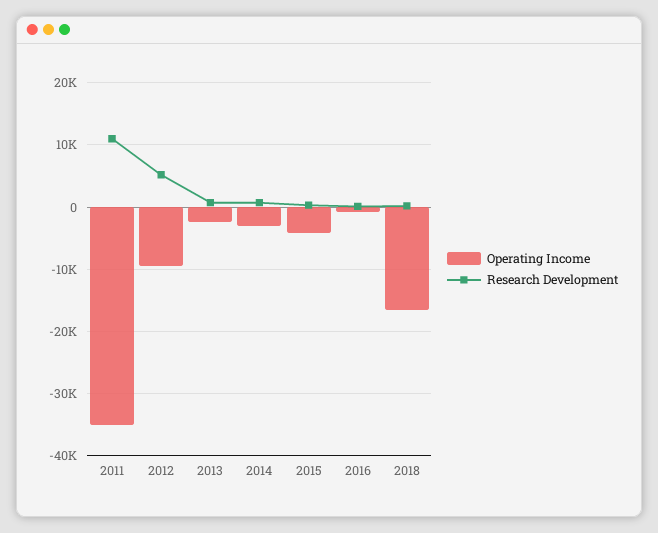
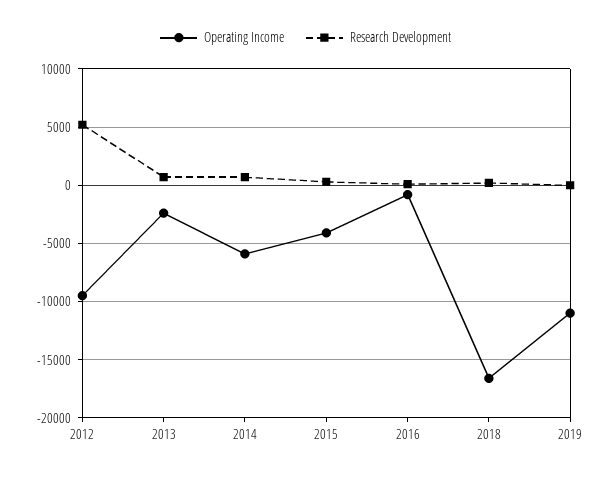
Operating Income, 2011: -35000 -> none
Research Development, 2011: 11000 -> none
Operating Income, 2014: -3000 -> -6000
Operating Income, 2019: none -> -11000
Research Development, 2019: none -> 0

